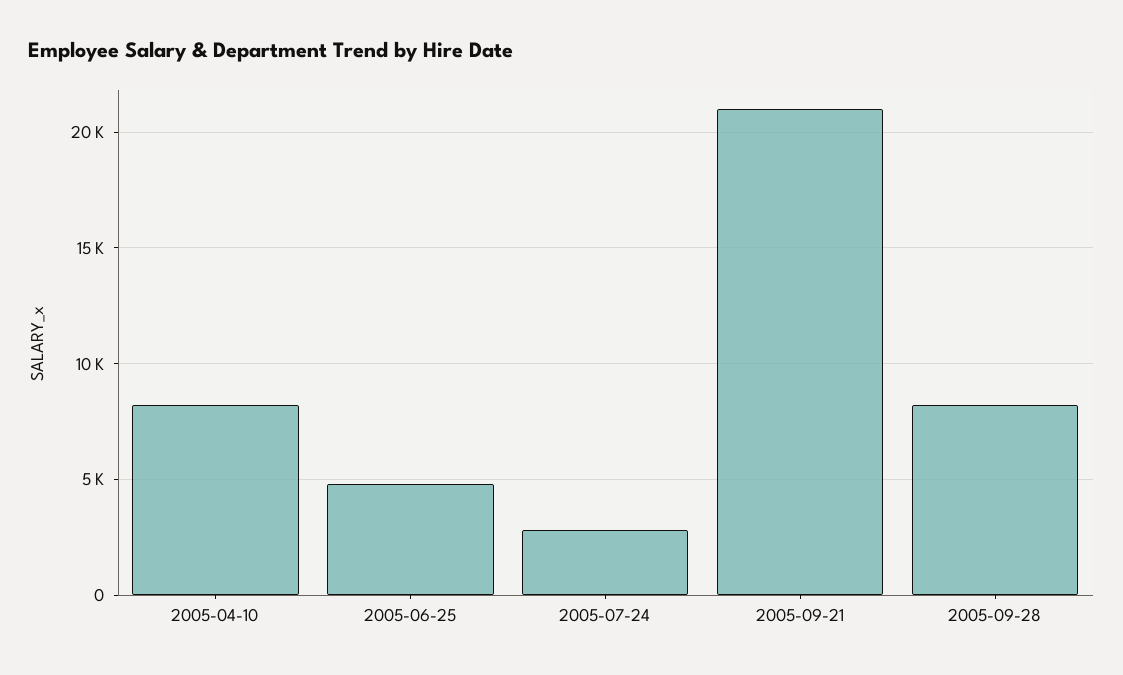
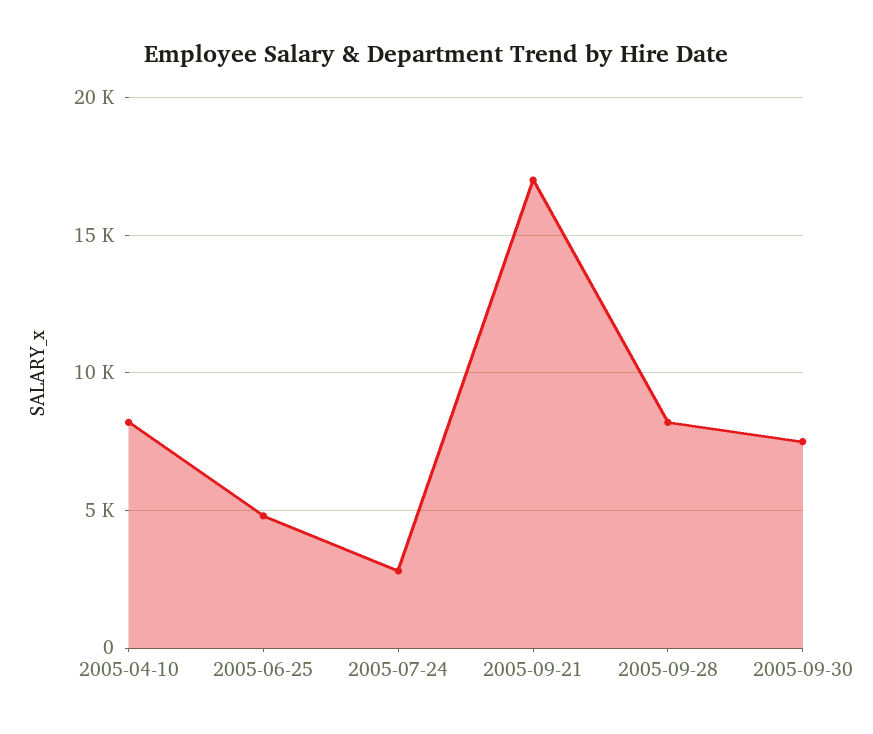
2005-09-21: 21000 -> 17000
2005-09-30: none -> 7500

